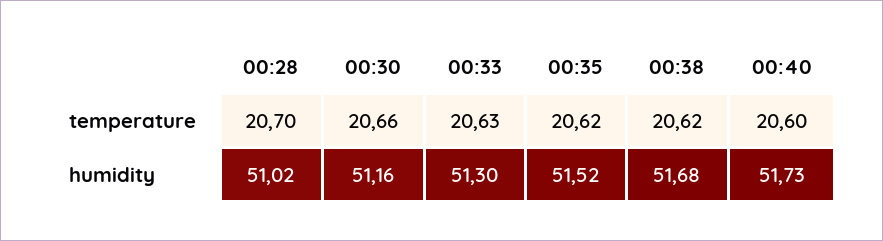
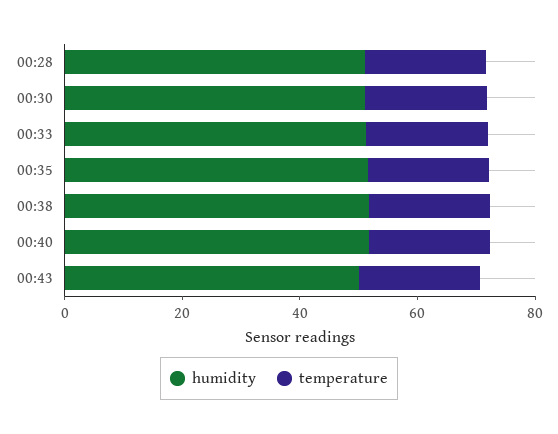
humidity, 00:43: none -> 50
temperature, 00:43: none -> 20

